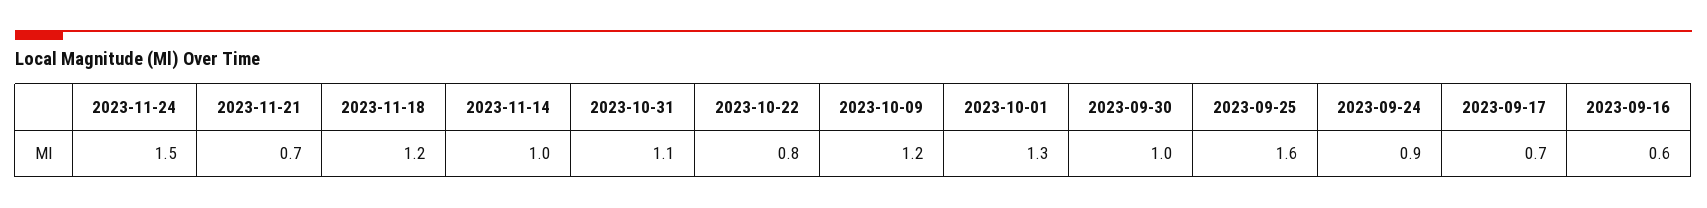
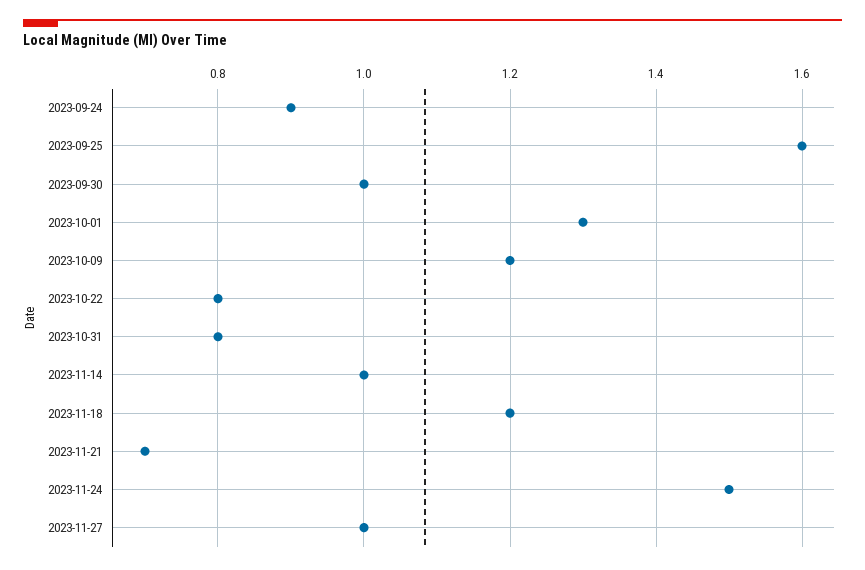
2023-10-31: 1.1 -> 0.8
2023-09-17: 0.7 -> none
2023-09-16: 0.6 -> none
2023-11-27: none -> 1

